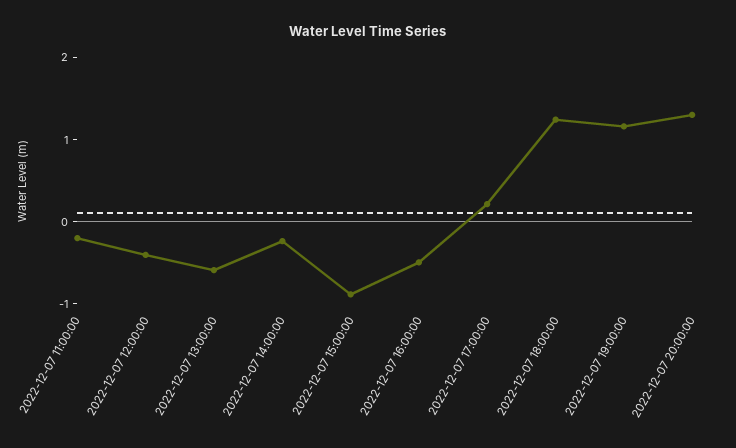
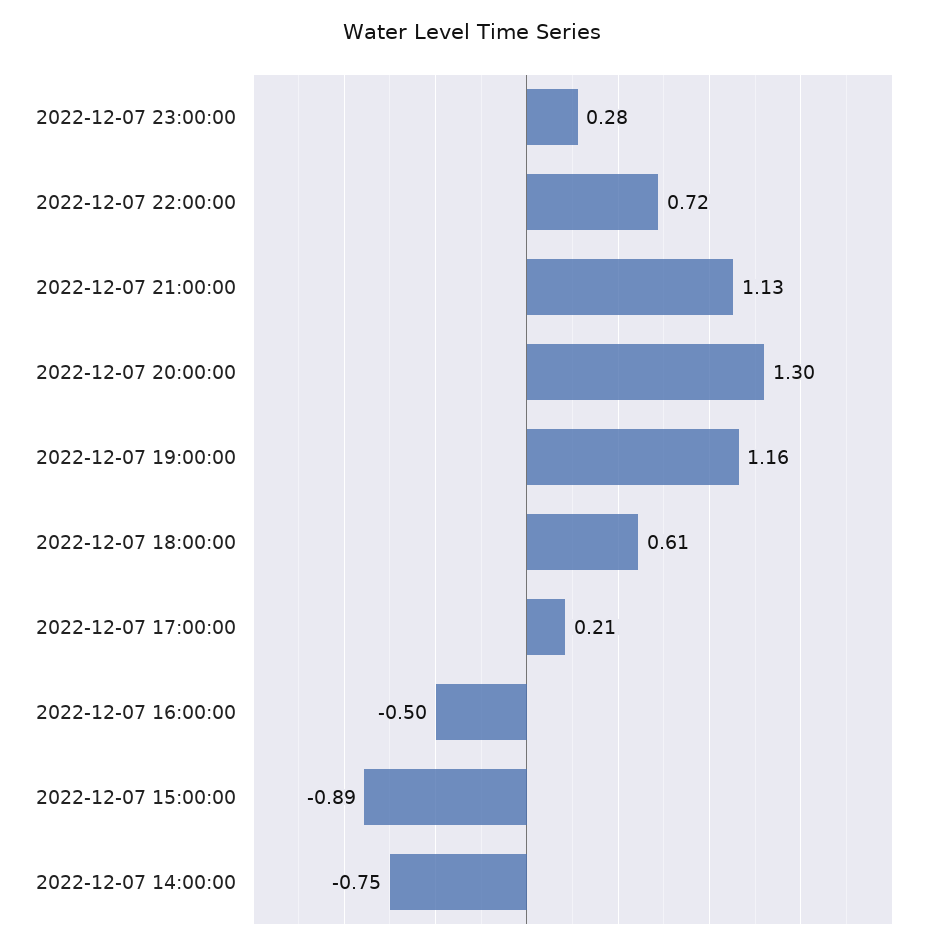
2022-12-07 11:00:00: -0.2 -> none
2022-12-07 12:00:00: -0.4 -> none
2022-12-07 13:00:00: -0.6 -> none
2022-12-07 14:00:00: -0.2 -> -0.75
2022-12-07 18:00:00: 1.2 -> 0.61
2022-12-07 23:00:00: none -> 0.28
2022-12-07 22:00:00: none -> 0.72
2022-12-07 21:00:00: none -> 1.13

